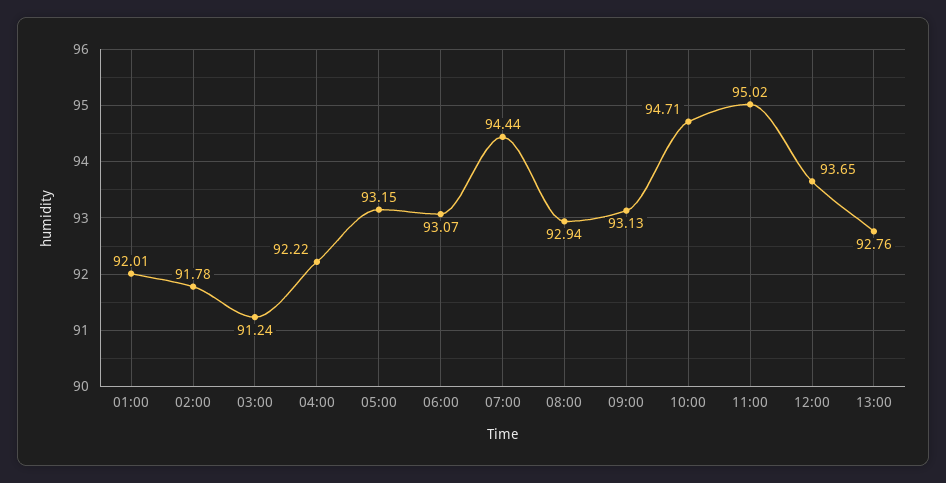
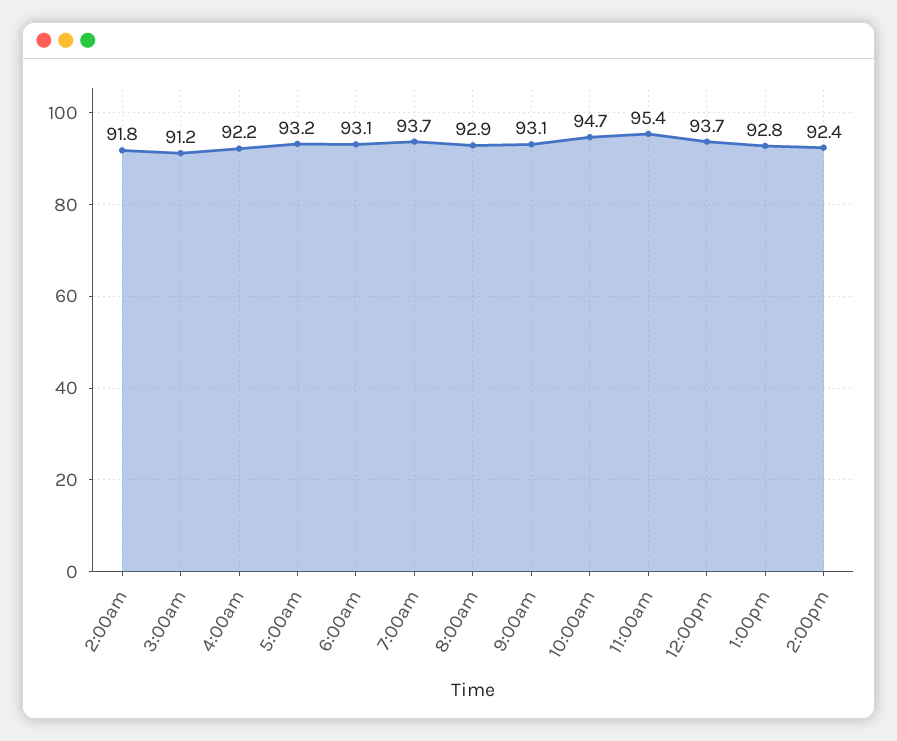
01:00: 92.01 -> none
07:00: 94.44 -> 93.7
11:00: 95.02 -> 95.4
2:00pm: none -> 92.4

